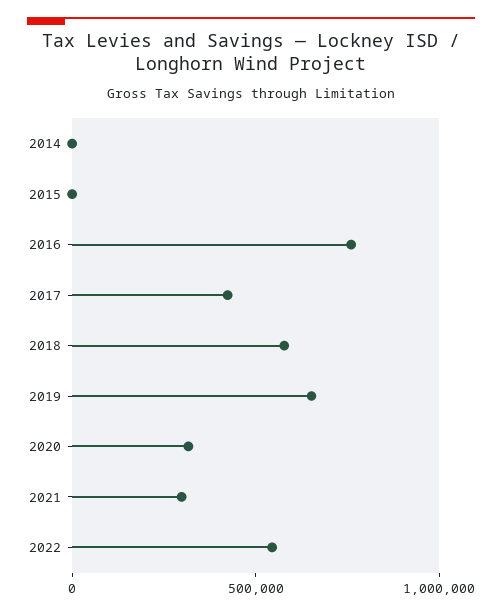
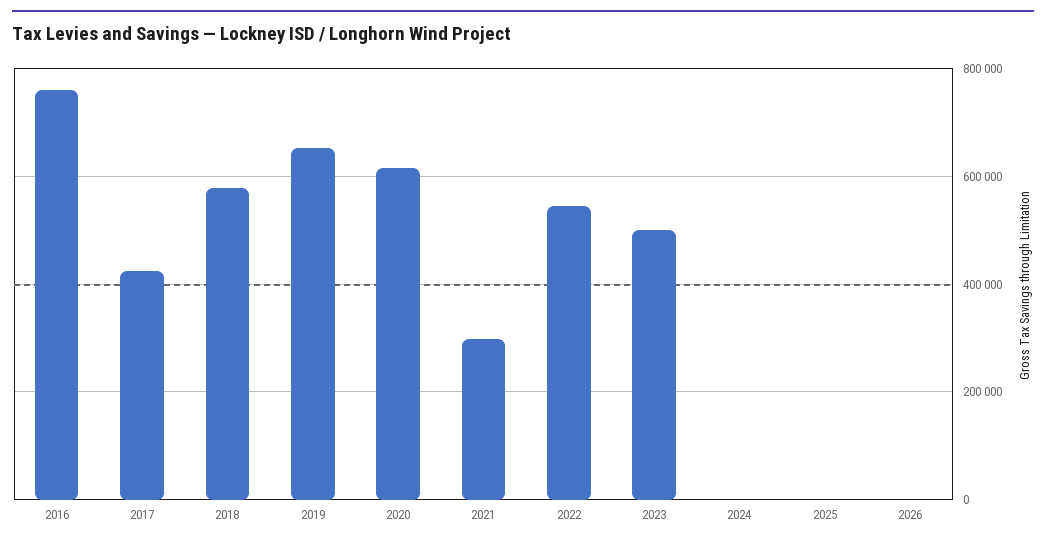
2014: 0 -> none
2015: 0 -> none
2020: 300000 -> 620000
2023: none -> 500000
2024: none -> 0
2025: none -> 0
2026: none -> 0

